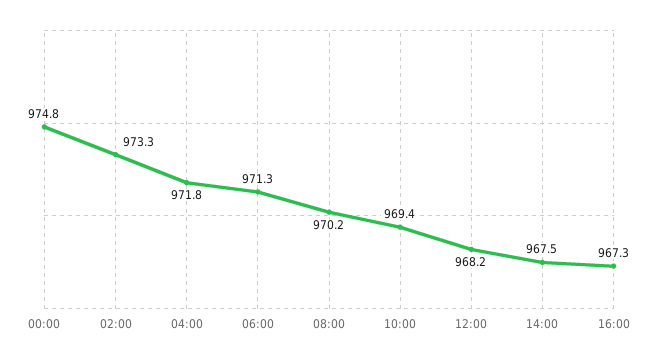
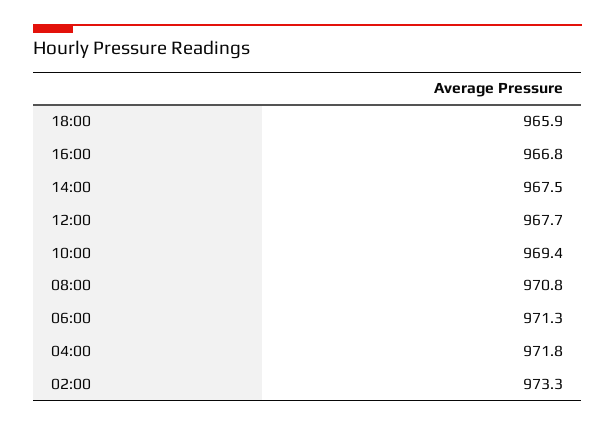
00:00: 974.8 -> none
08:00: 970.2 -> 970.8
12:00: 968.2 -> 967.7
16:00: 967.3 -> 966.8
18:00: none -> 965.9

